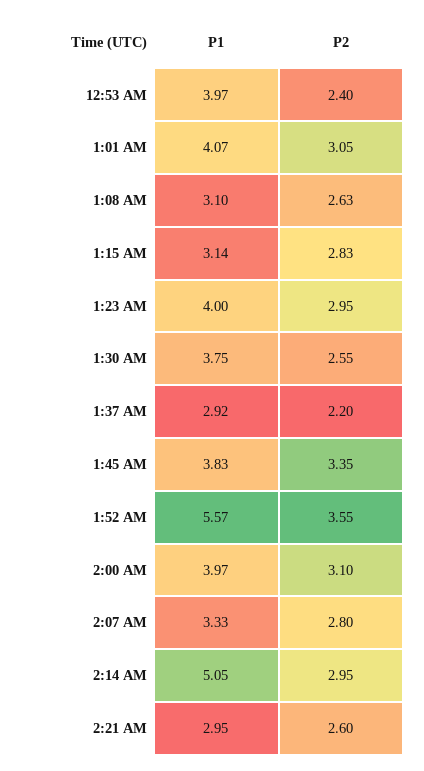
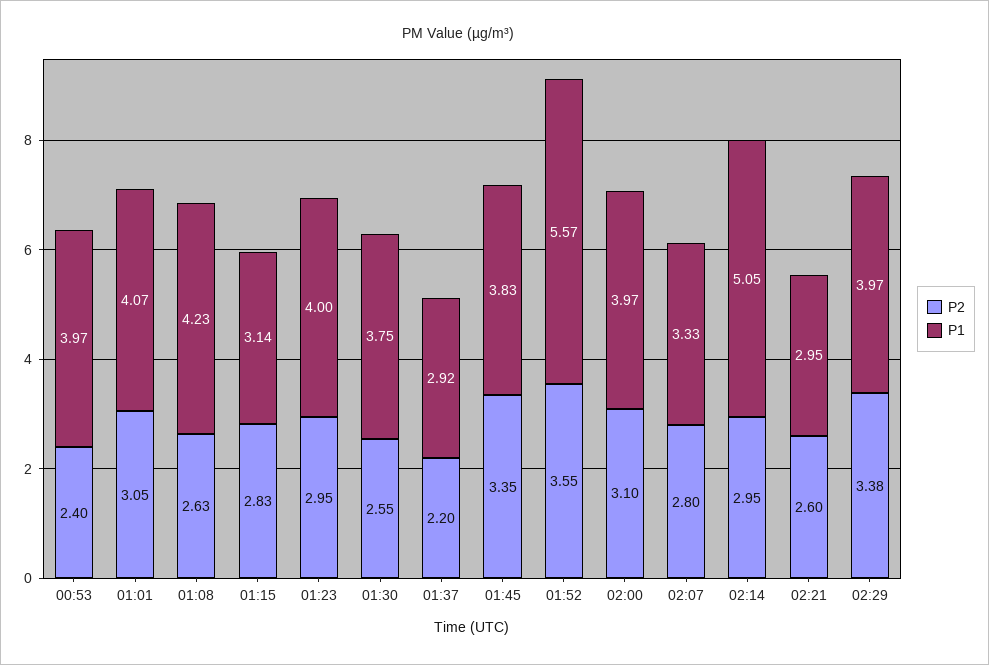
P1, 1:08 AM: 3.1 -> 4.23
P2, 02:29: none -> 3.38
P1, 02:29: none -> 3.97

